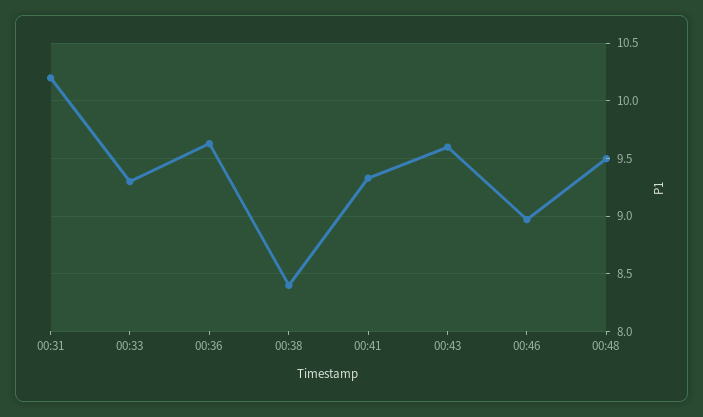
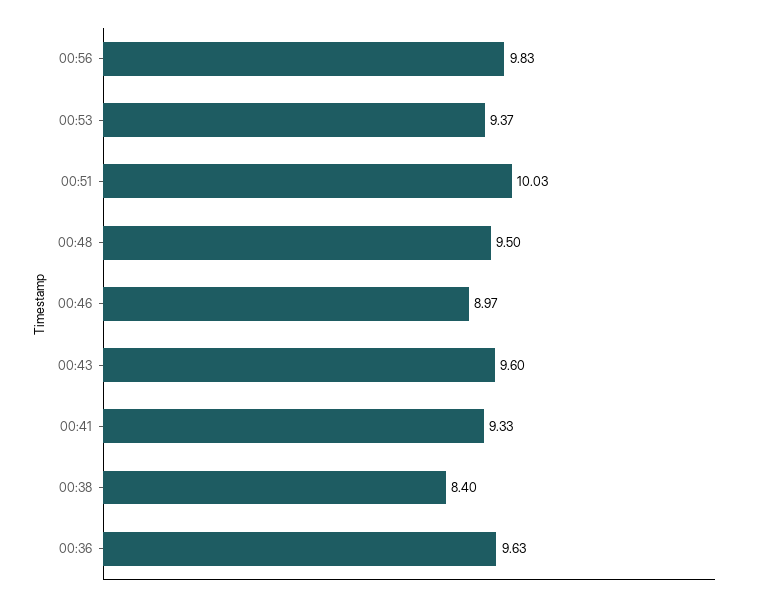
00:31: 10.2 -> none
00:33: 9.3 -> none
00:56: none -> 9.83
00:53: none -> 9.37
00:51: none -> 10.03

